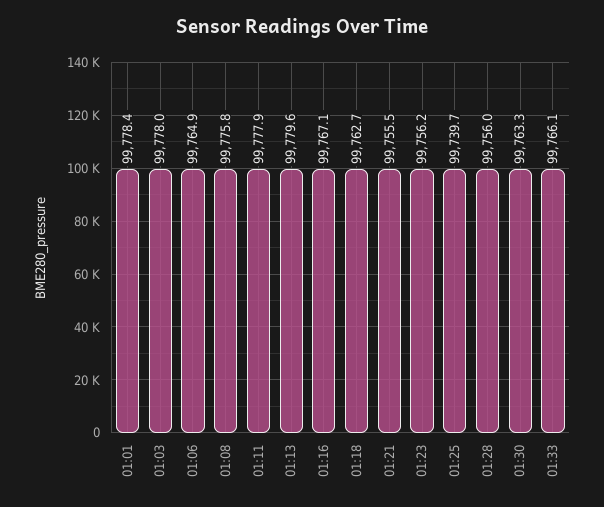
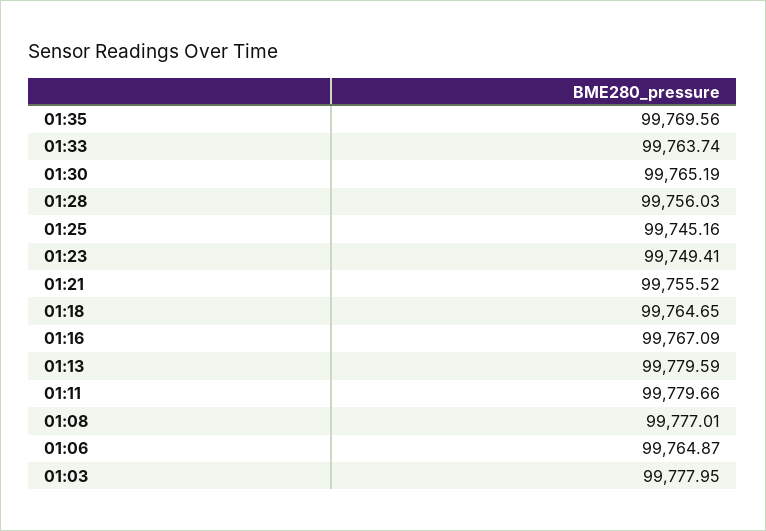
01:01: 99778.4 -> none
01:08: 99775.8 -> 99777.01
01:11: 99777.9 -> 99779.66
01:18: 99762.7 -> 99764.65
01:23: 99756.2 -> 99749.41
01:25: 99739.7 -> 99745.16
01:30: 99763.3 -> 99765.19
01:33: 99766.1 -> 99763.74
01:35: none -> 99769.56

